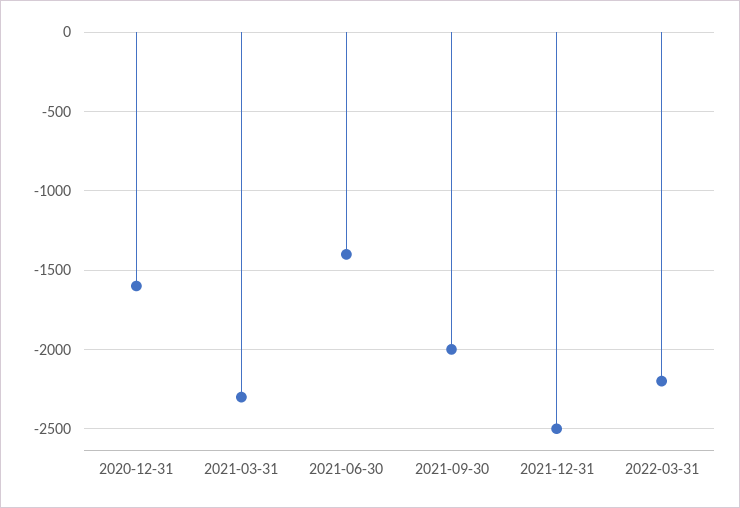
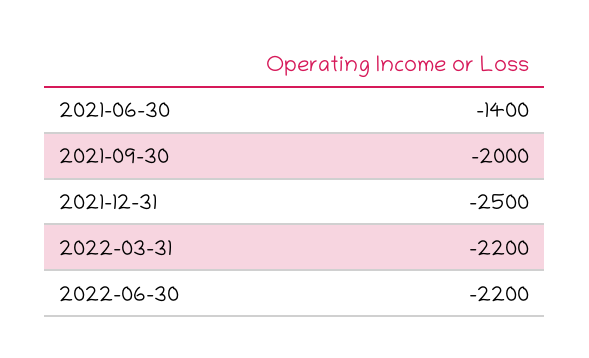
2020-12-31: -1600 -> none
2021-03-31: -2300 -> none
2022-06-30: none -> -2200

